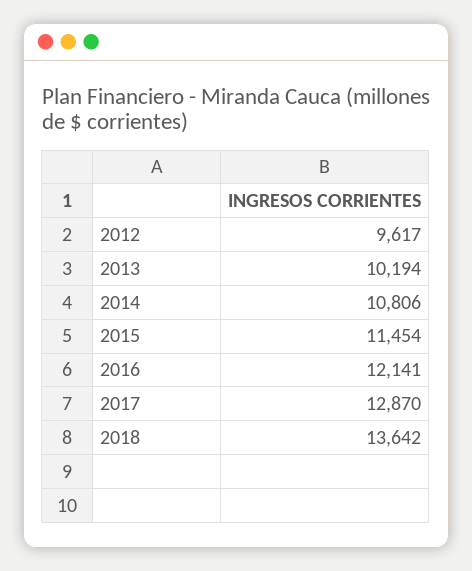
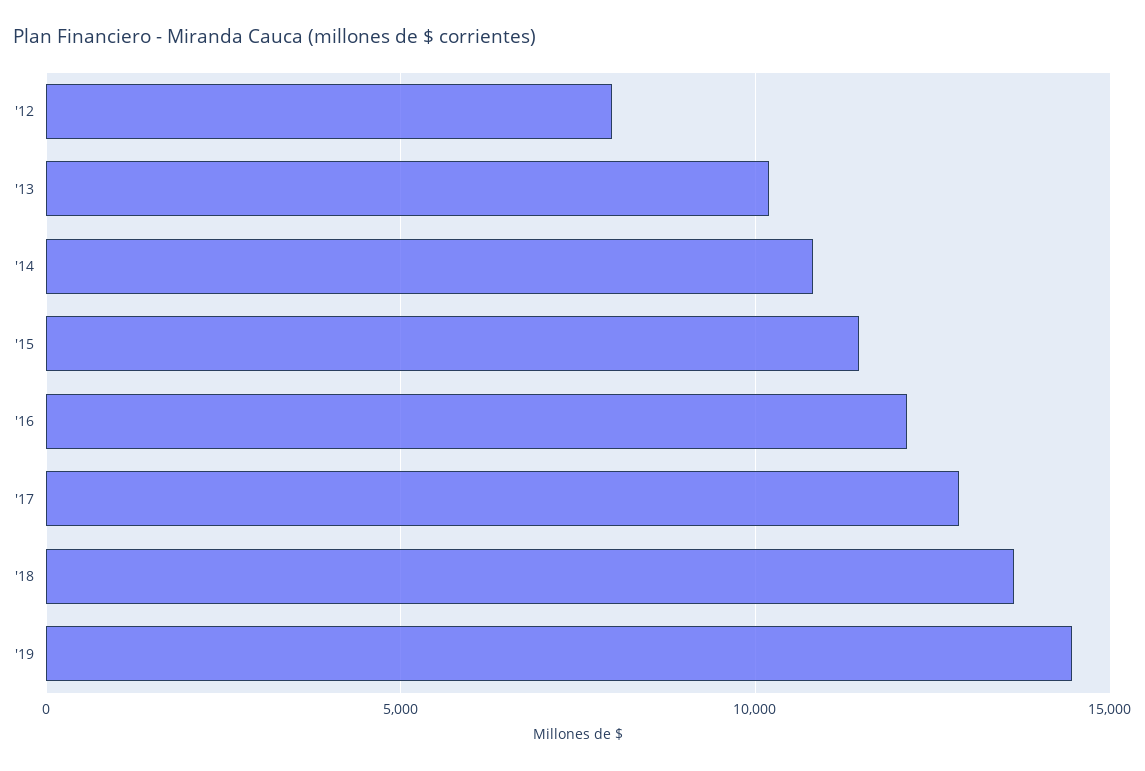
2012: 9617 -> 8000
'19: none -> 14500

